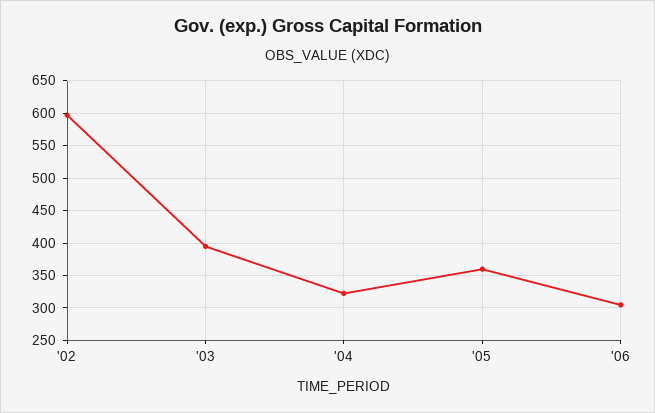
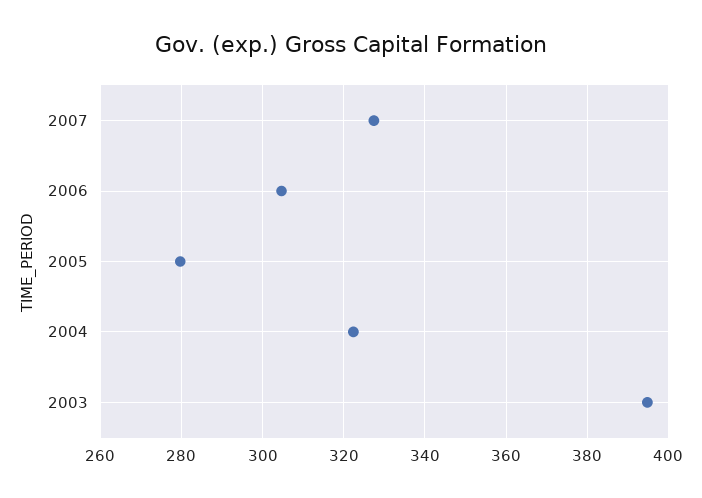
'02: 600 -> none
'05: 360 -> 280
2007: none -> 328

